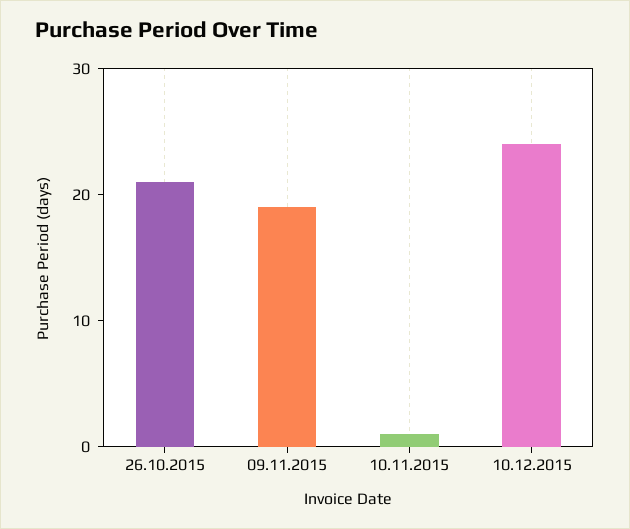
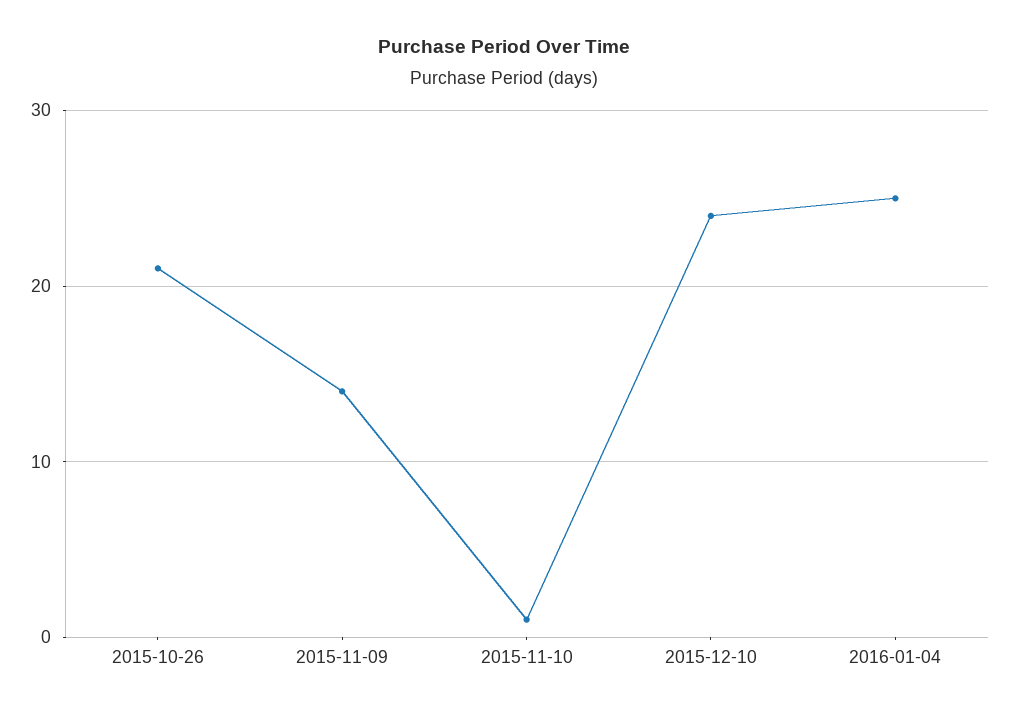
09.11.2015: 19 -> 14
2016-01-04: none -> 25

